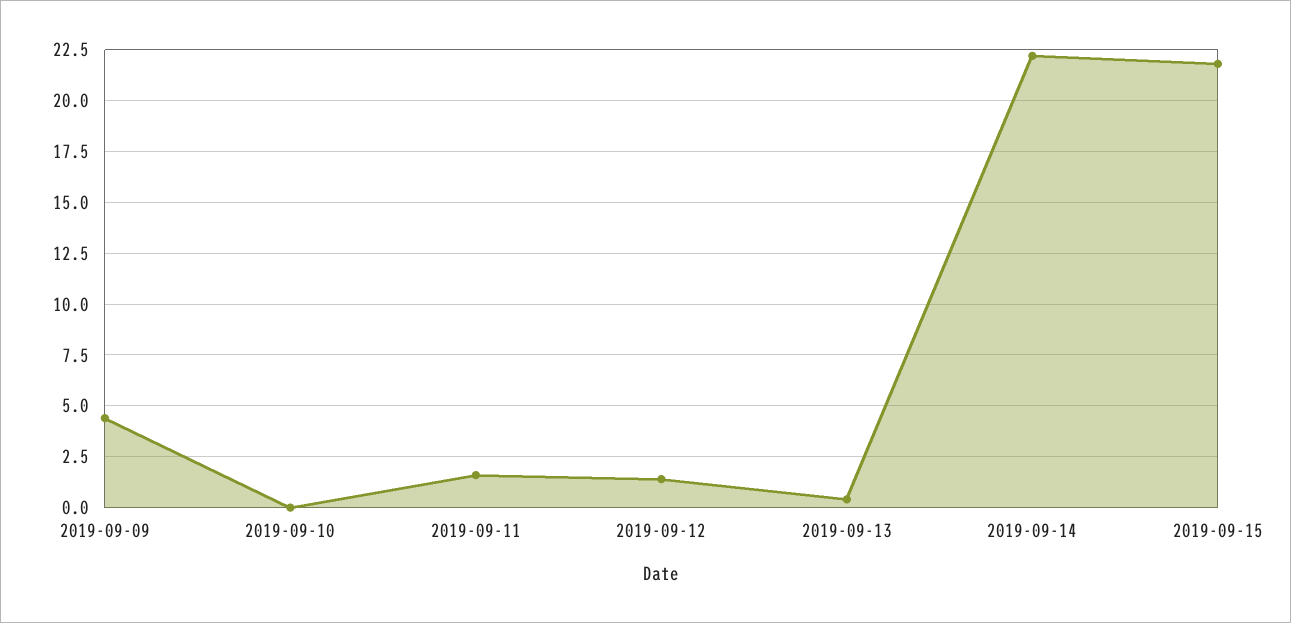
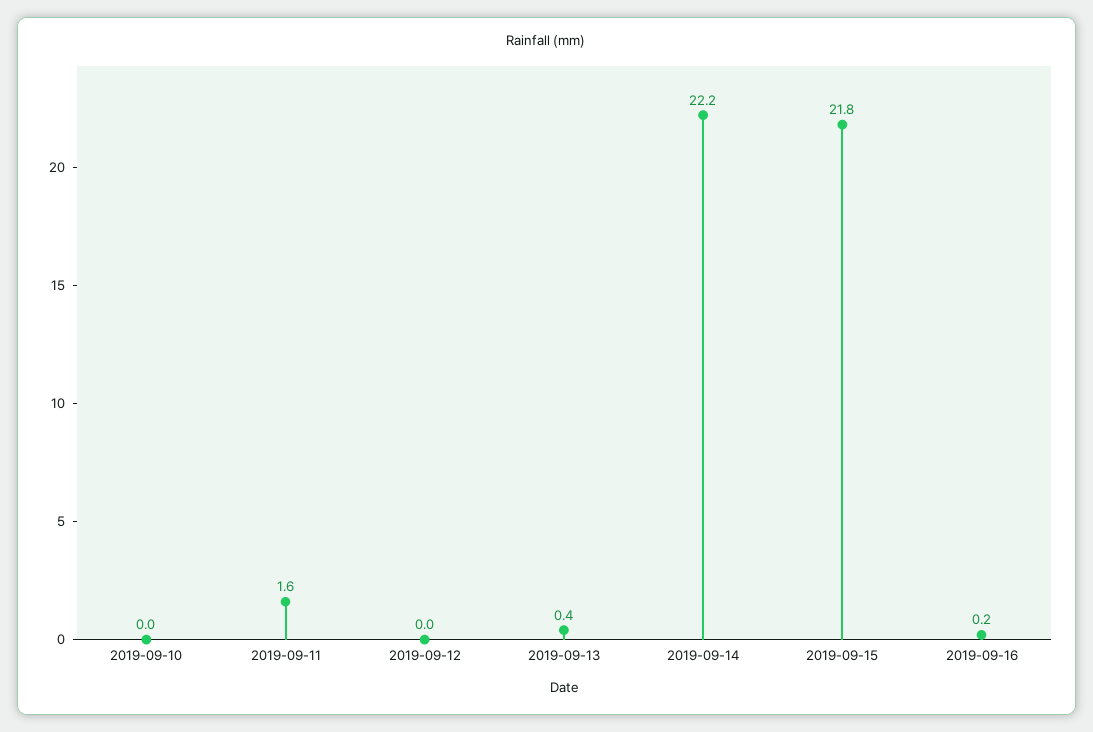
2019-09-09: 4.5 -> none
2019-09-12: 1.5 -> 0
2019-09-16: none -> 0.2

